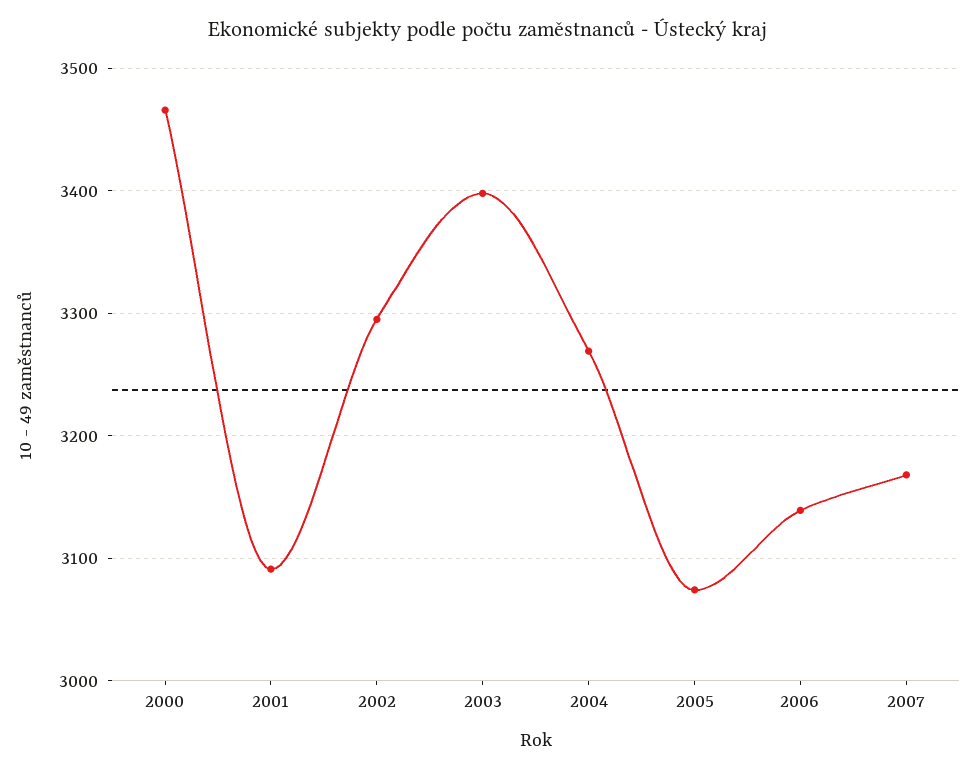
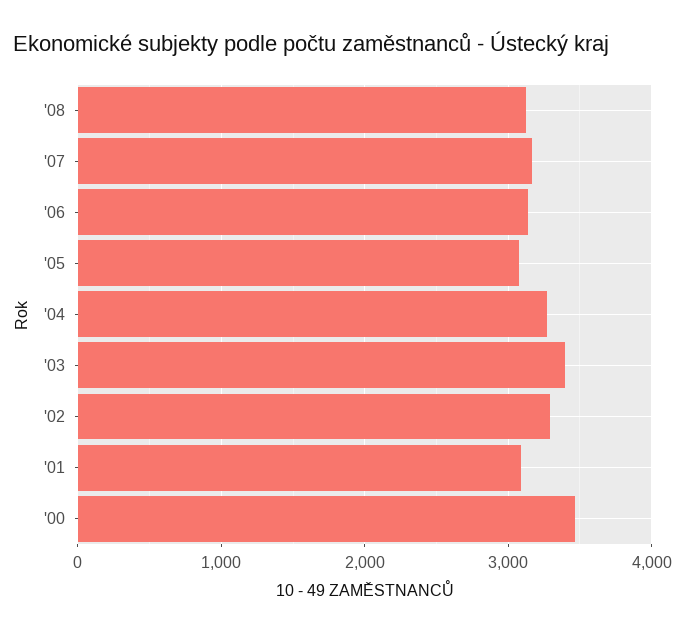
'08: none -> 3100

